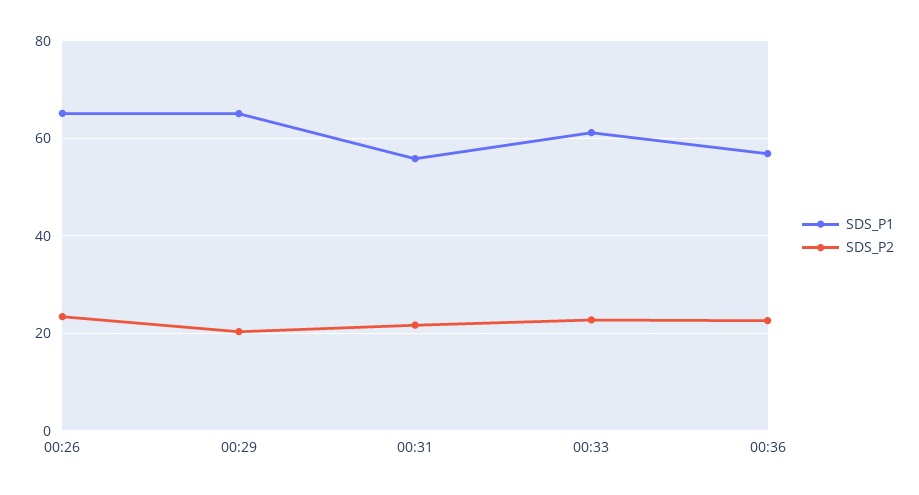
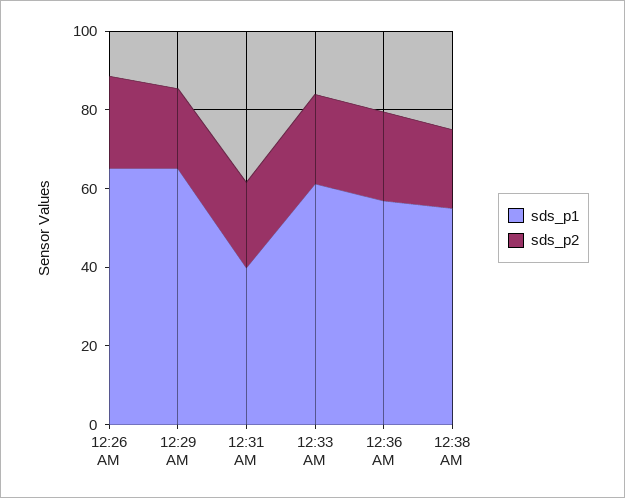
SDS_P1, 00:31: 56 -> 40
SDS_P1, 12:38 AM: none -> 55
SDS_P2, 12:38 AM: none -> 20

